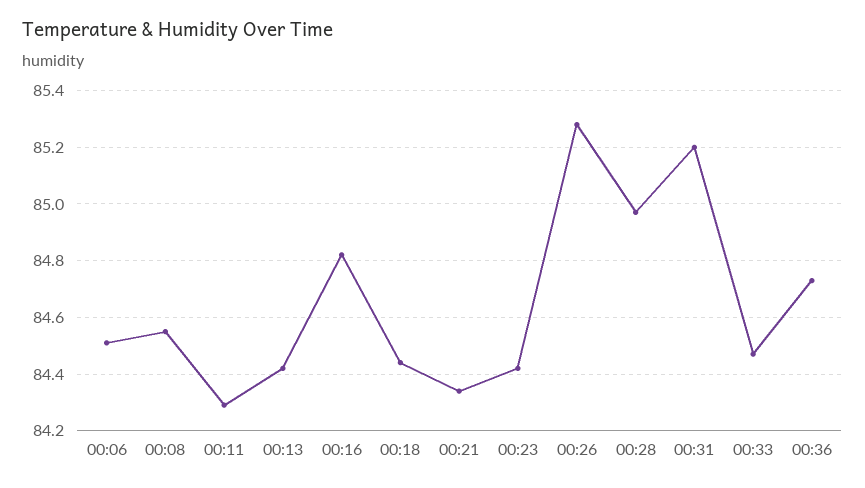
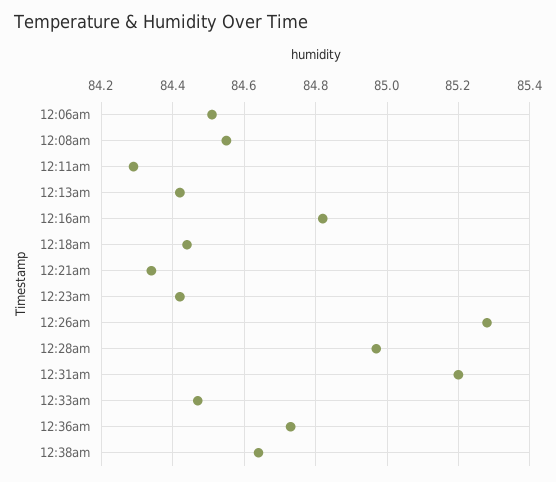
12:38am: none -> 84.65

